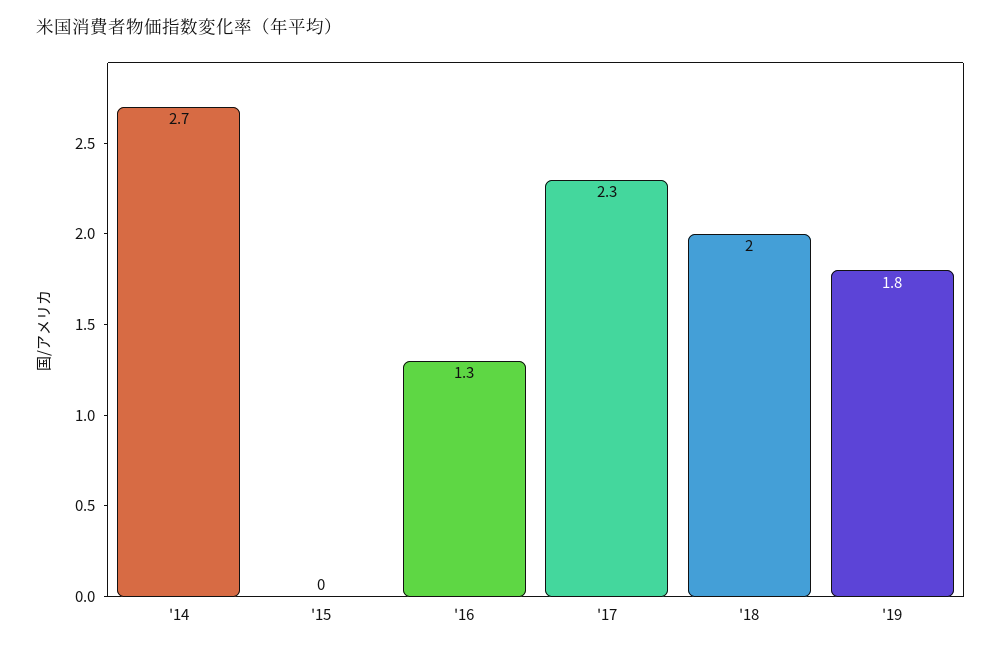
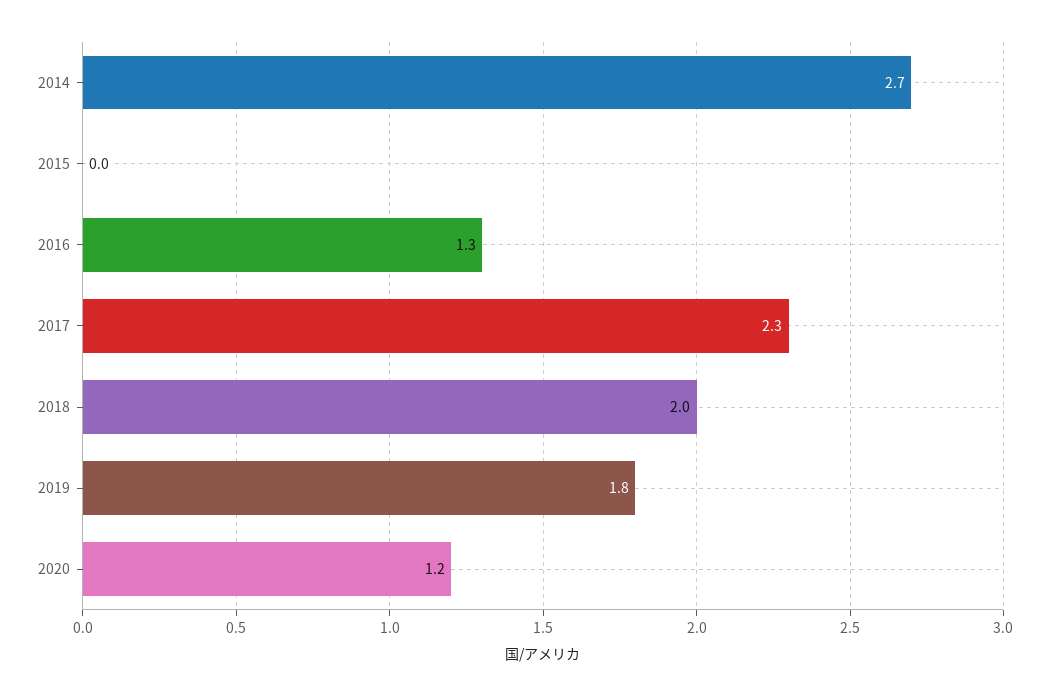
2020: none -> 1.2

